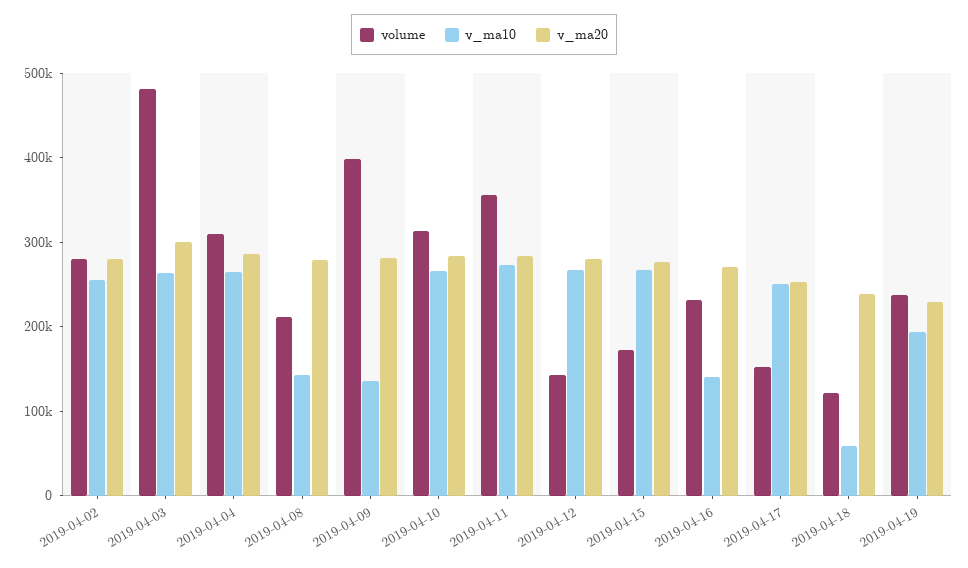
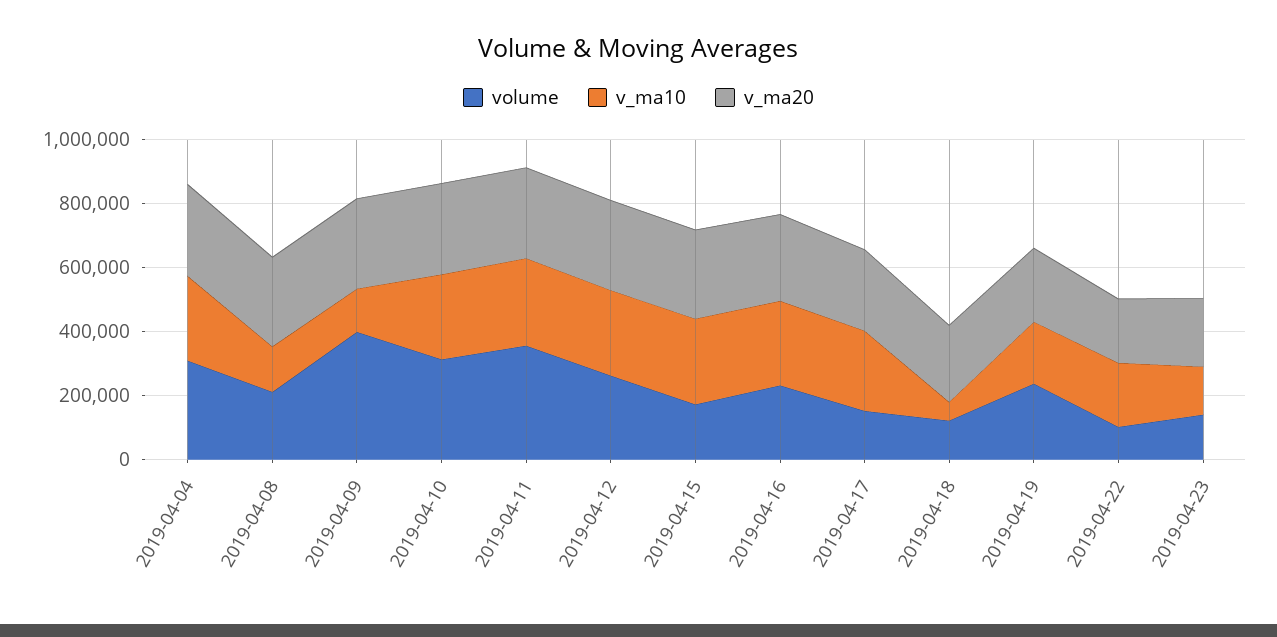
volume, 2019-04-02: 280000 -> none
v_ma10, 2019-04-02: 260000 -> none
v_ma20, 2019-04-02: 280000 -> none
volume, 2019-04-03: 480000 -> none
v_ma10, 2019-04-03: 260000 -> none
v_ma20, 2019-04-03: 300000 -> none
volume, 2019-04-12: 140000 -> 250000
v_ma10, 2019-04-16: 140000 -> 250000
volume, 2019-04-22: none -> 100000
v_ma10, 2019-04-22: none -> 200000
v_ma20, 2019-04-22: none -> 200000
volume, 2019-04-23: none -> 150000
v_ma10, 2019-04-23: none -> 150000
v_ma20, 2019-04-23: none -> 200000

